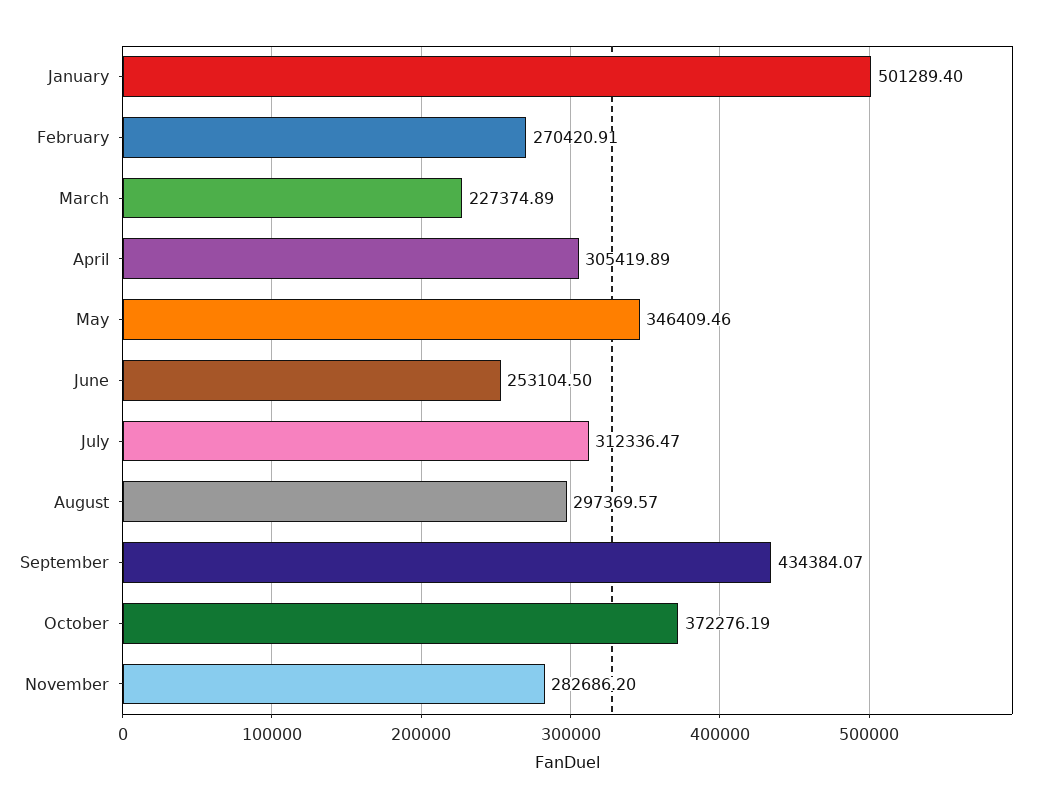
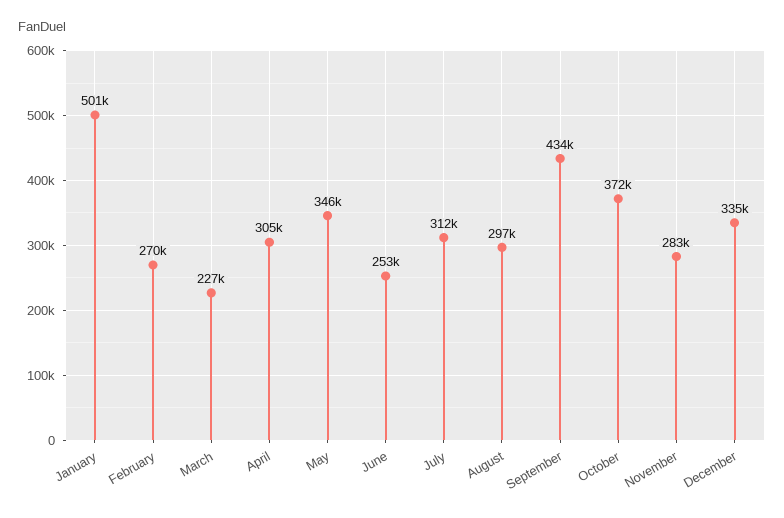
December: none -> 335000

